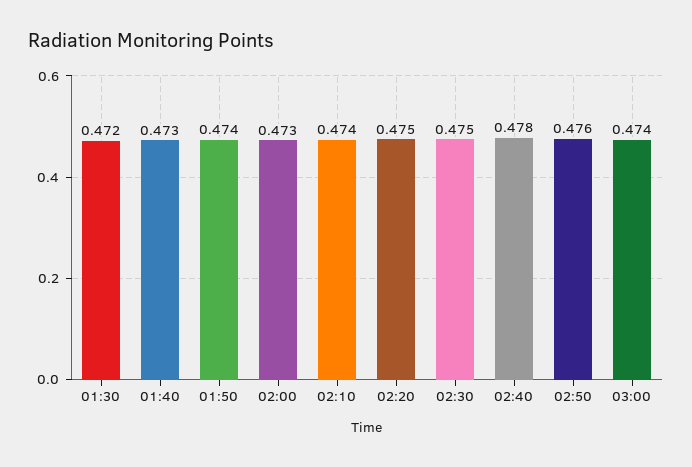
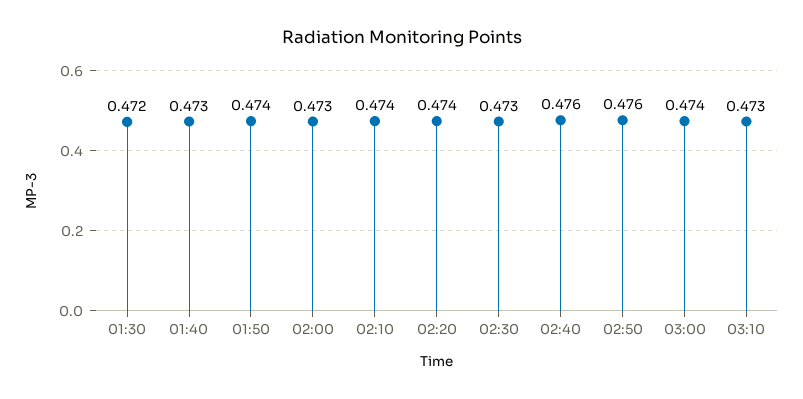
02:20: 0.475 -> 0.474
02:30: 0.475 -> 0.473
02:40: 0.478 -> 0.476
03:10: none -> 0.473

